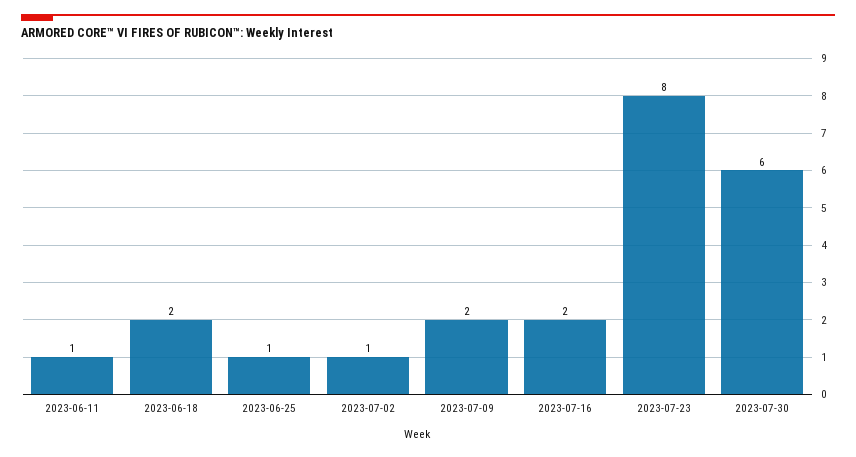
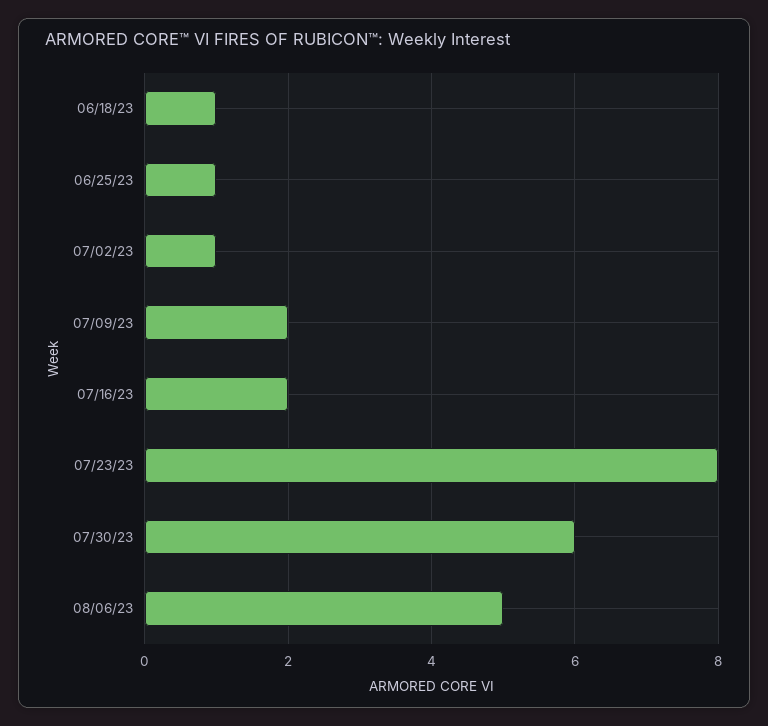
2023-06-11: 1 -> none
2023-06-18: 2 -> 1
08/06/23: none -> 5

